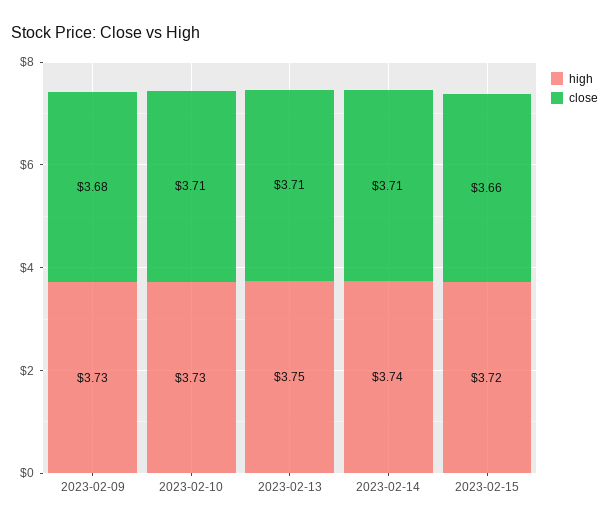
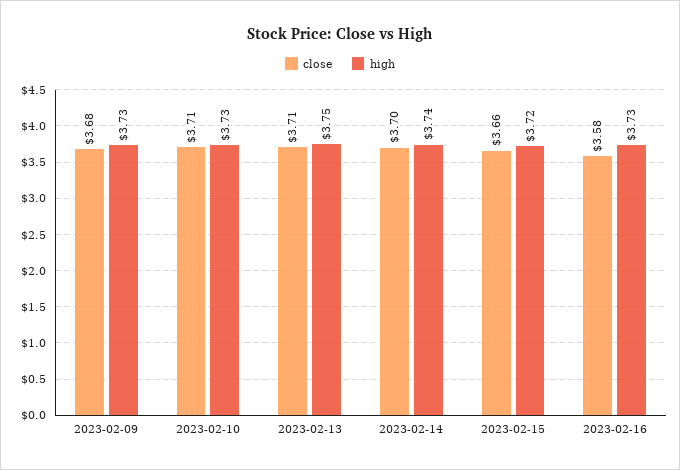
close, 2023-02-14: 3.71 -> 3.7
close, 2023-02-16: none -> 3.58
high, 2023-02-16: none -> 3.73

